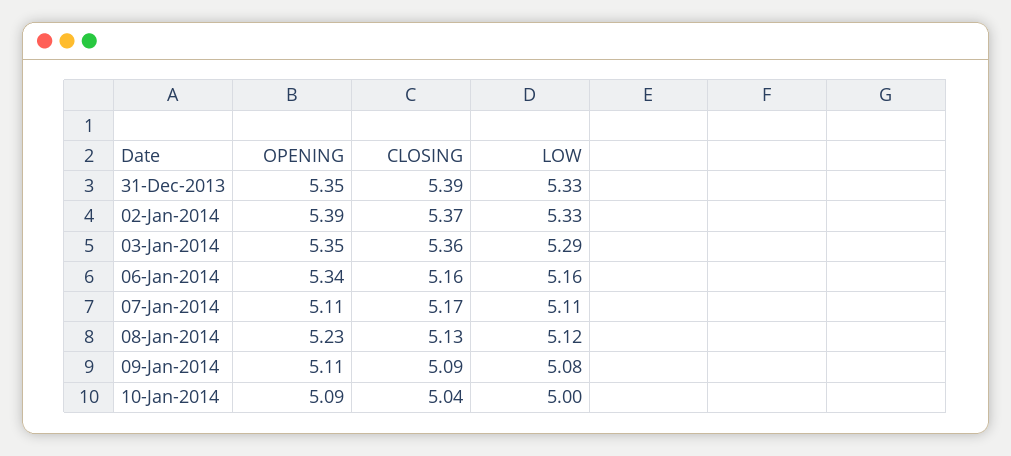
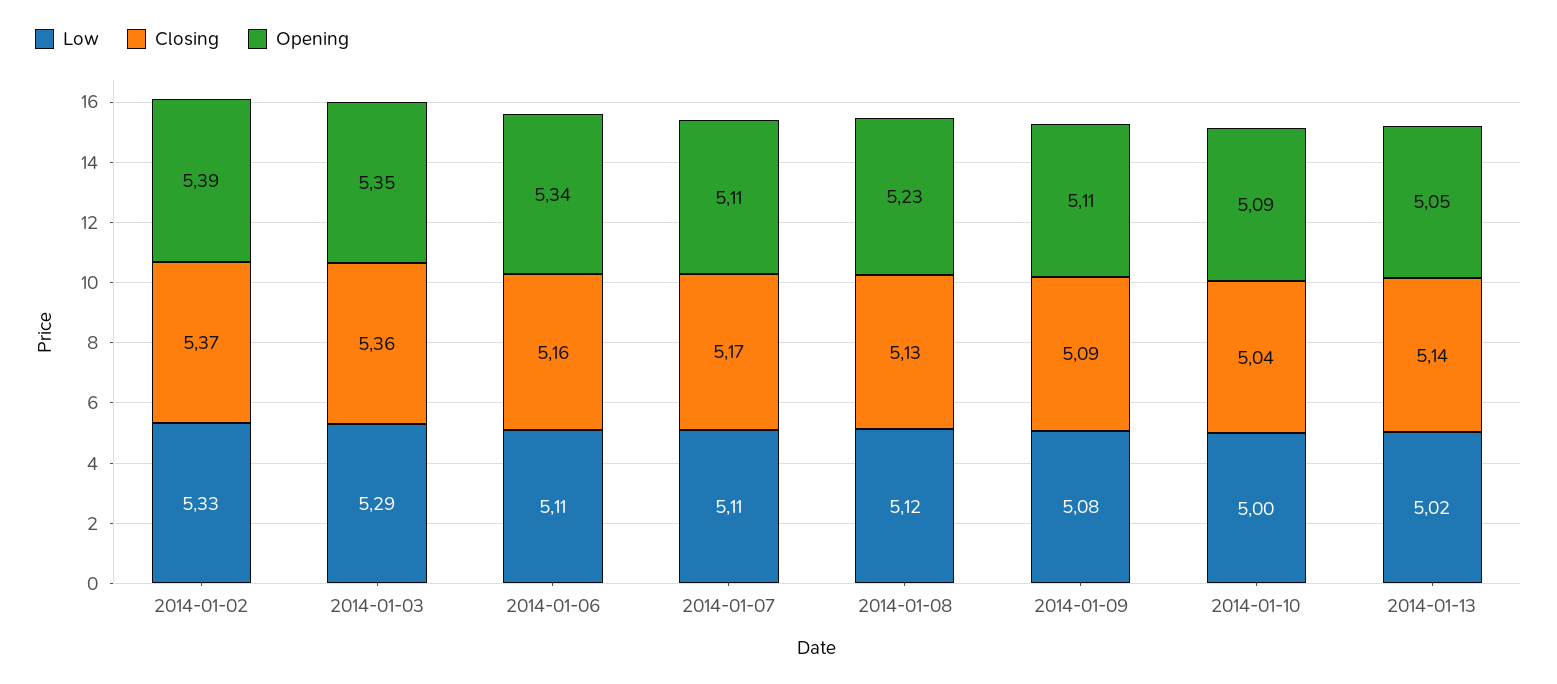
OPENING, 31-Dec-2013: 5.35 -> none
CLOSING, 31-Dec-2013: 5.39 -> none
LOW, 31-Dec-2013: 5.33 -> none
LOW, 06-Jan-2014: 5.16 -> 5.11
LOW, 2014-01-13: none -> 5.02
CLOSING, 2014-01-13: none -> 5.14
OPENING, 2014-01-13: none -> 5.05

